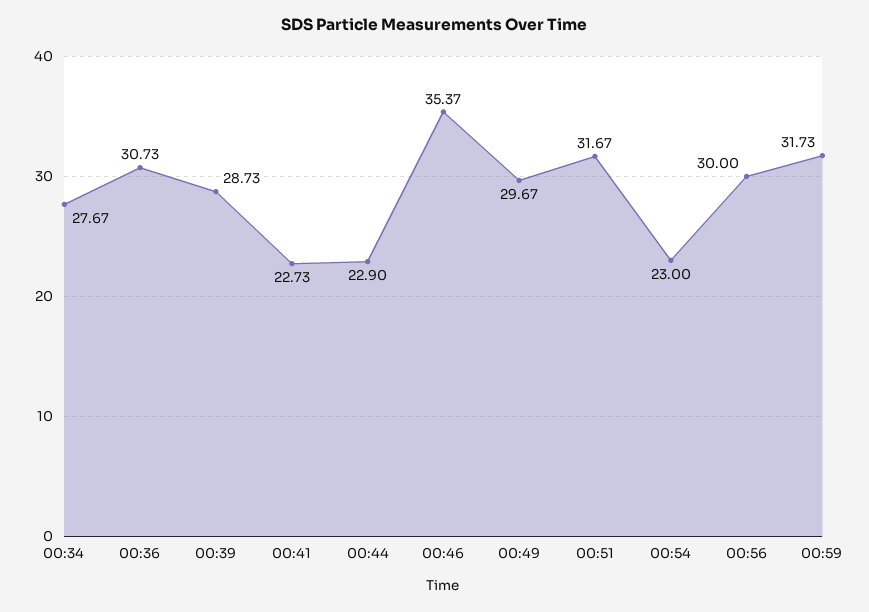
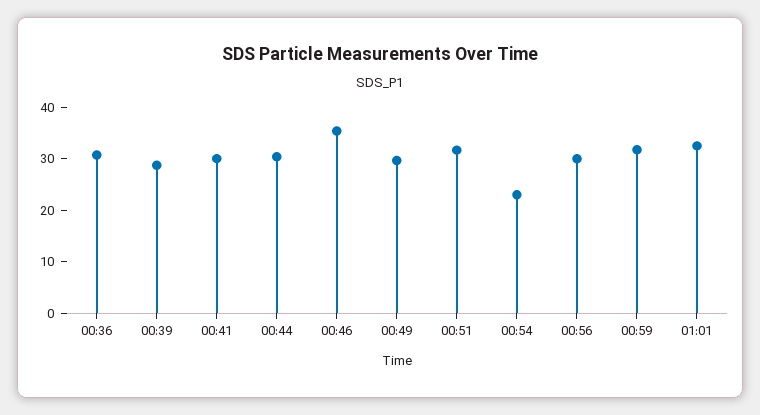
00:34: 27.67 -> none
00:41: 22.73 -> 30
00:44: 22.9 -> 30
01:01: none -> 32

